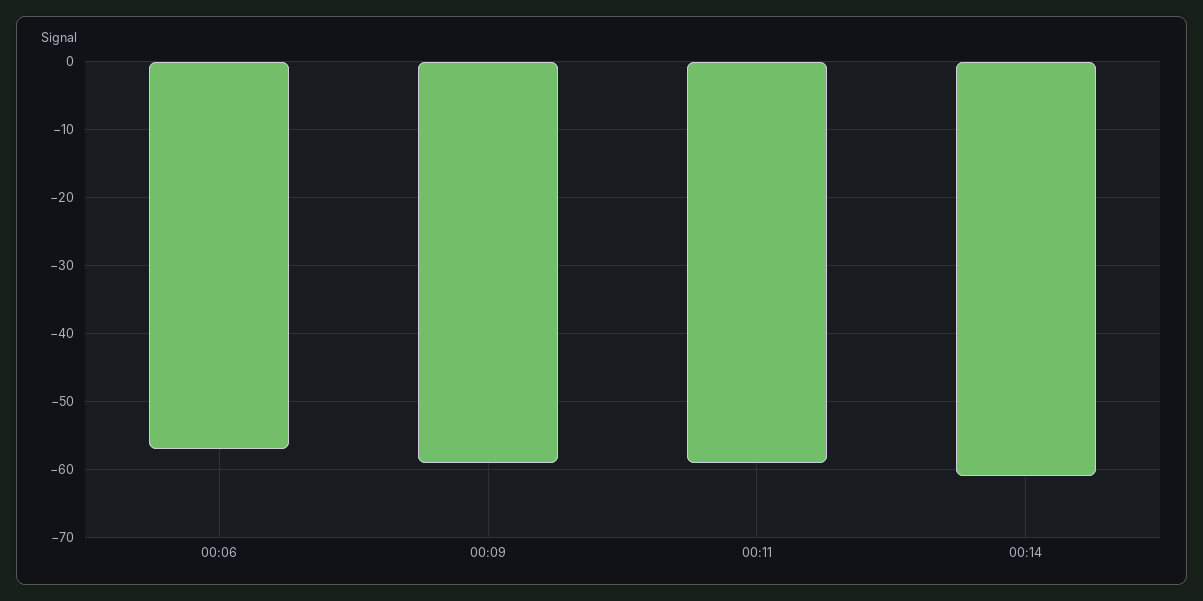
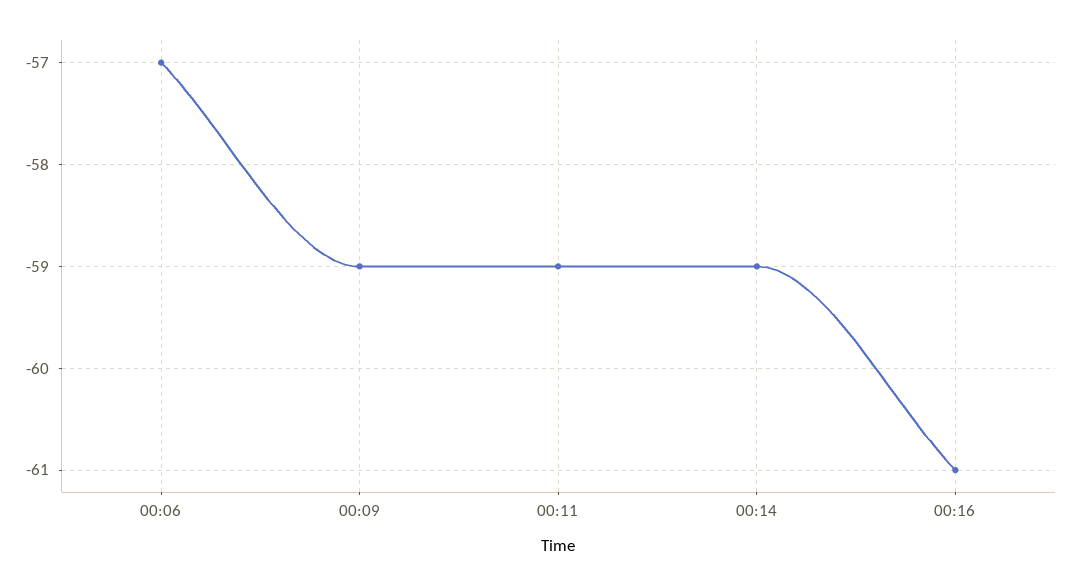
00:14: -61 -> -59
00:16: none -> -61

